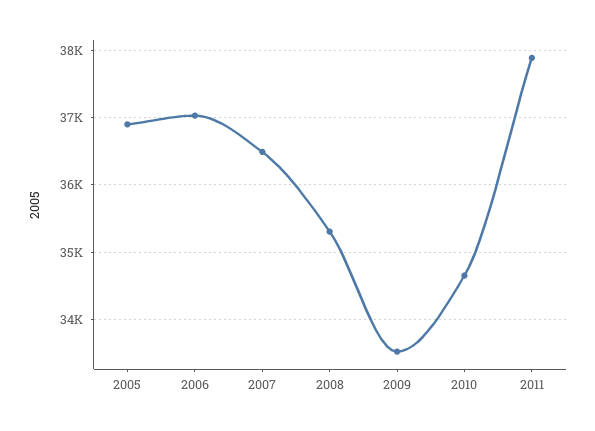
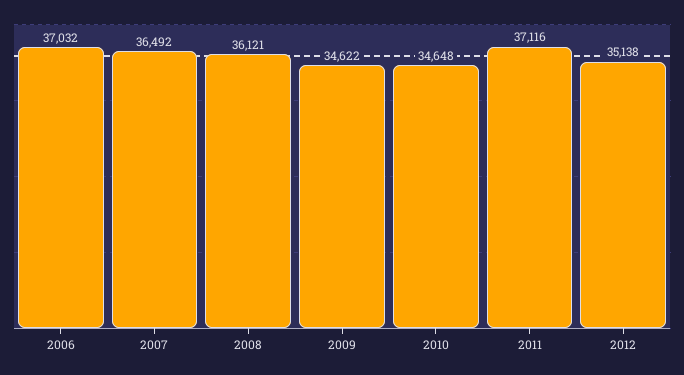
2005: 36900 -> none
2008: 35300 -> 36121
2009: 33500 -> 34622
2011: 37900 -> 37116
2012: none -> 35138

